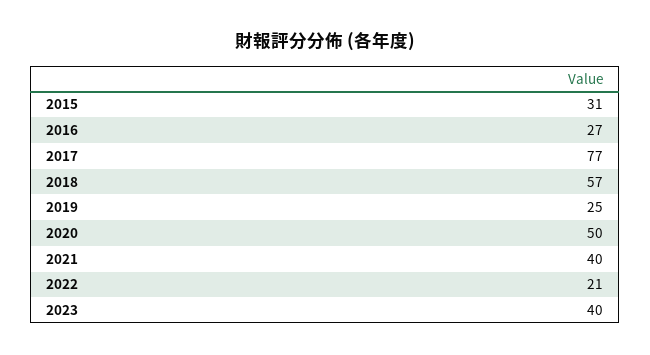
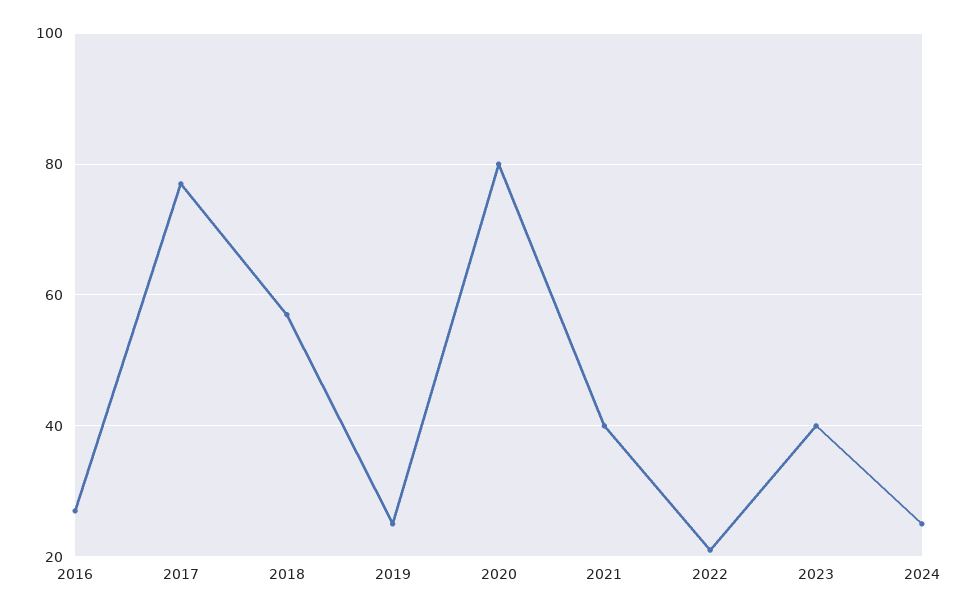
2015: 31 -> none
2020: 50 -> 80
2024: none -> 25

